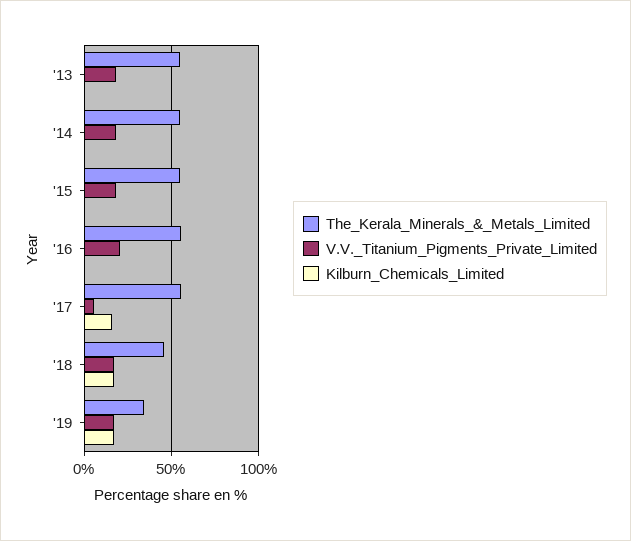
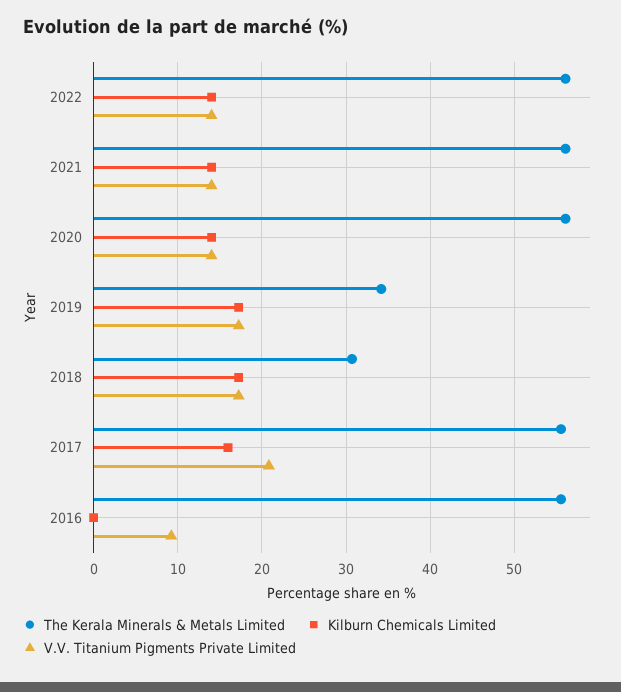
The_Kerala_Minerals_&_Metals_Limited, '13: 55 -> none
V.V._Titanium_Pigments_Private_Limited, '13: 20 -> none
Kilburn_Chemicals_Limited, '13: 0 -> none
The_Kerala_Minerals_&_Metals_Limited, '14: 55 -> none
V.V._Titanium_Pigments_Private_Limited, '14: 20 -> none
Kilburn_Chemicals_Limited, '14: 0 -> none
The_Kerala_Minerals_&_Metals_Limited, '15: 55 -> none
V.V._Titanium_Pigments_Private_Limited, '15: 20 -> none
Kilburn_Chemicals_Limited, '15: 0 -> none
V.V._Titanium_Pigments_Private_Limited, '16: 20 -> 9
V.V._Titanium_Pigments_Private_Limited, '17: 5 -> 21
The_Kerala_Minerals_&_Metals_Limited, '18: 45 -> 31
The_Kerala_Minerals_&_Metals_Limited, 2022: none -> 56
Kilburn_Chemicals_Limited, 2022: none -> 14
V.V._Titanium_Pigments_Private_Limited, 2022: none -> 14
The_Kerala_Minerals_&_Metals_Limited, 2021: none -> 56
Kilburn_Chemicals_Limited, 2021: none -> 14
V.V._Titanium_Pigments_Private_Limited, 2021: none -> 14
The_Kerala_Minerals_&_Metals_Limited, 2020: none -> 56
Kilburn_Chemicals_Limited, 2020: none -> 14
V.V._Titanium_Pigments_Private_Limited, 2020: none -> 14

